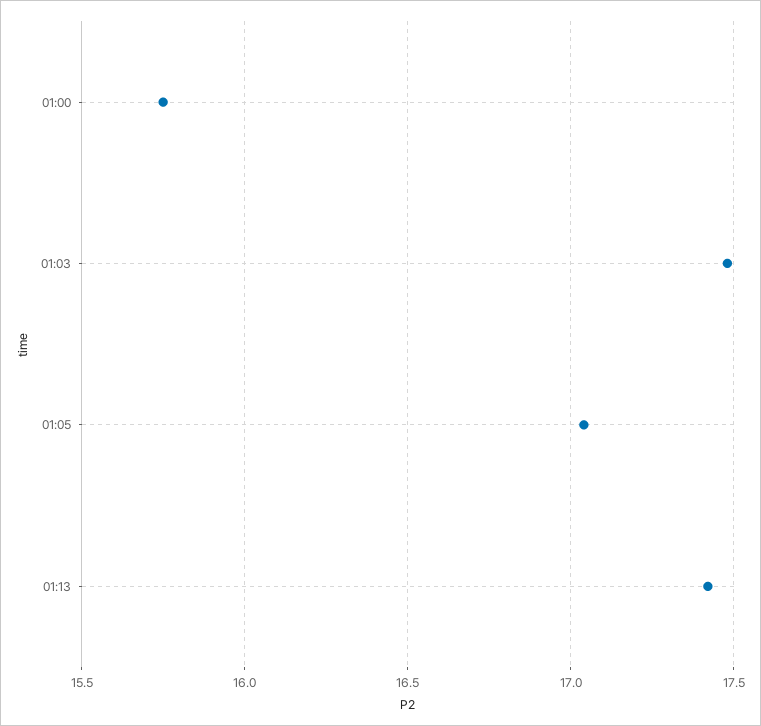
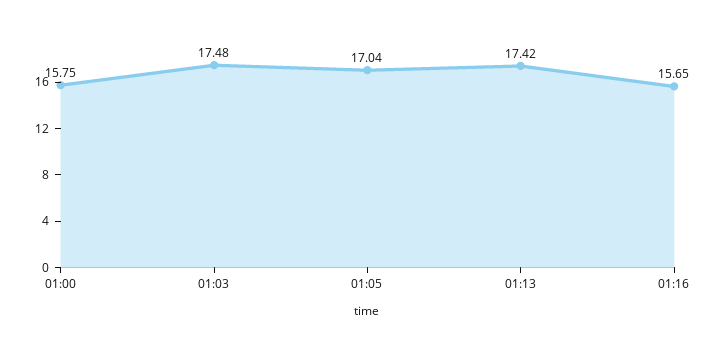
01:16: none -> 15.65

